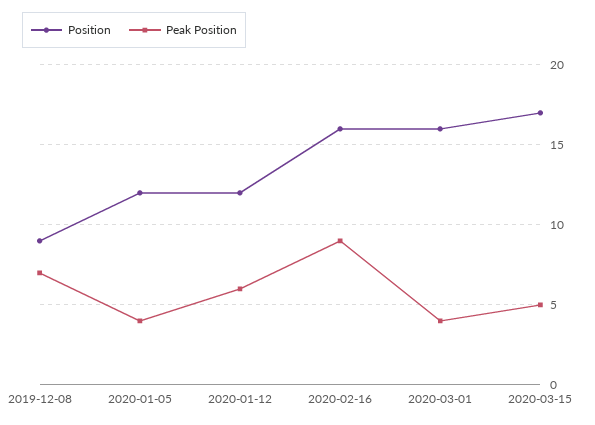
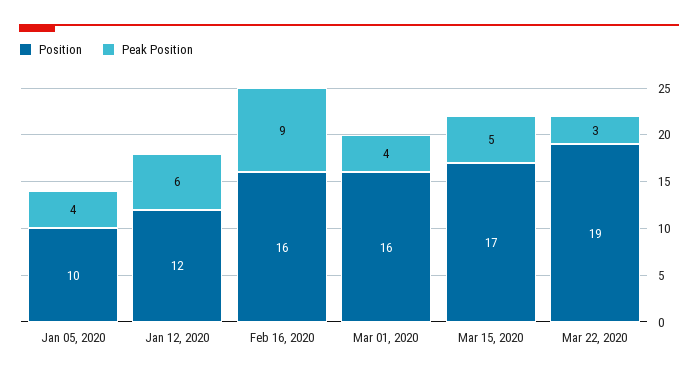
Position, 2019-12-08: 9 -> none
Peak Position, 2019-12-08: 7 -> none
Position, 2020-01-05: 12 -> 10
Position, Mar 22, 2020: none -> 19
Peak Position, Mar 22, 2020: none -> 3

